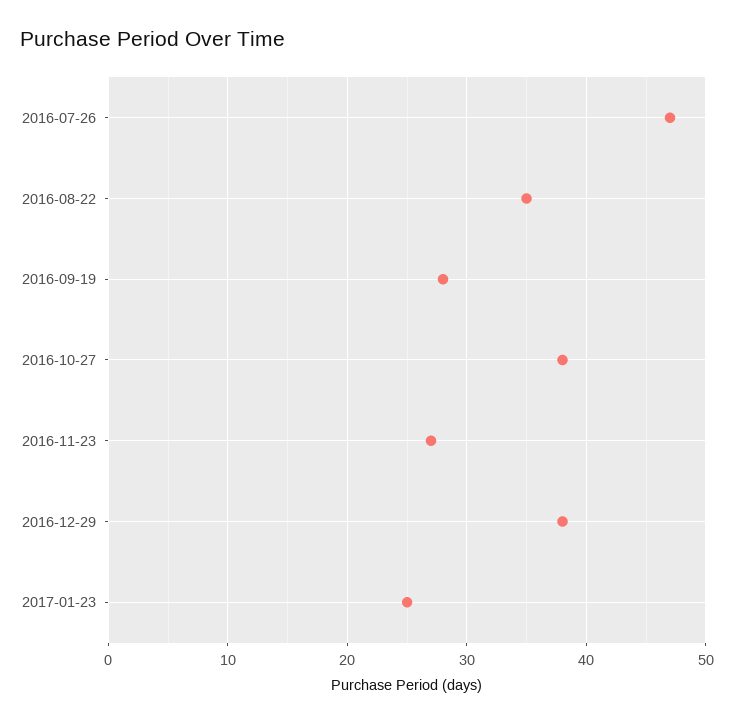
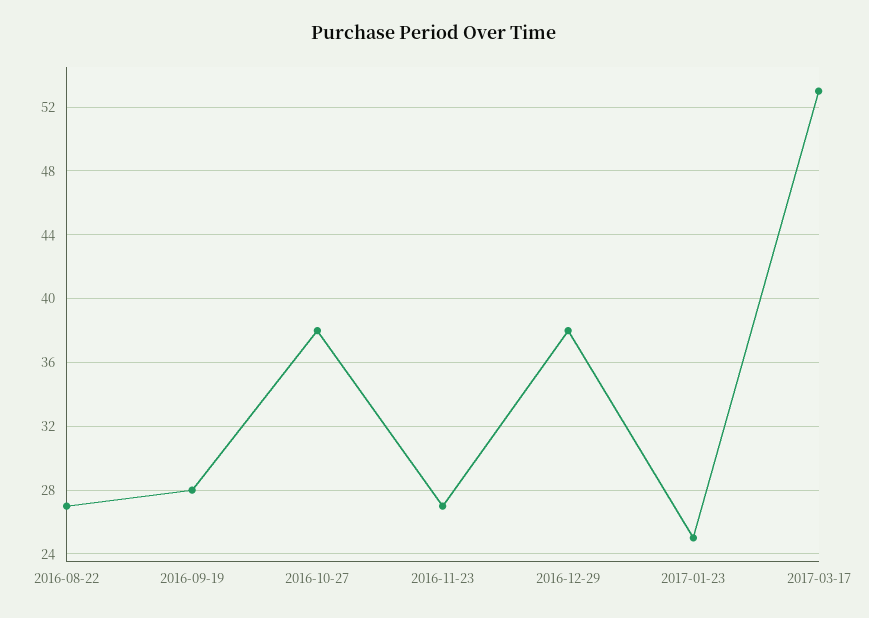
2016-07-26: 47 -> none
2016-08-22: 35 -> 27
2017-03-17: none -> 53

